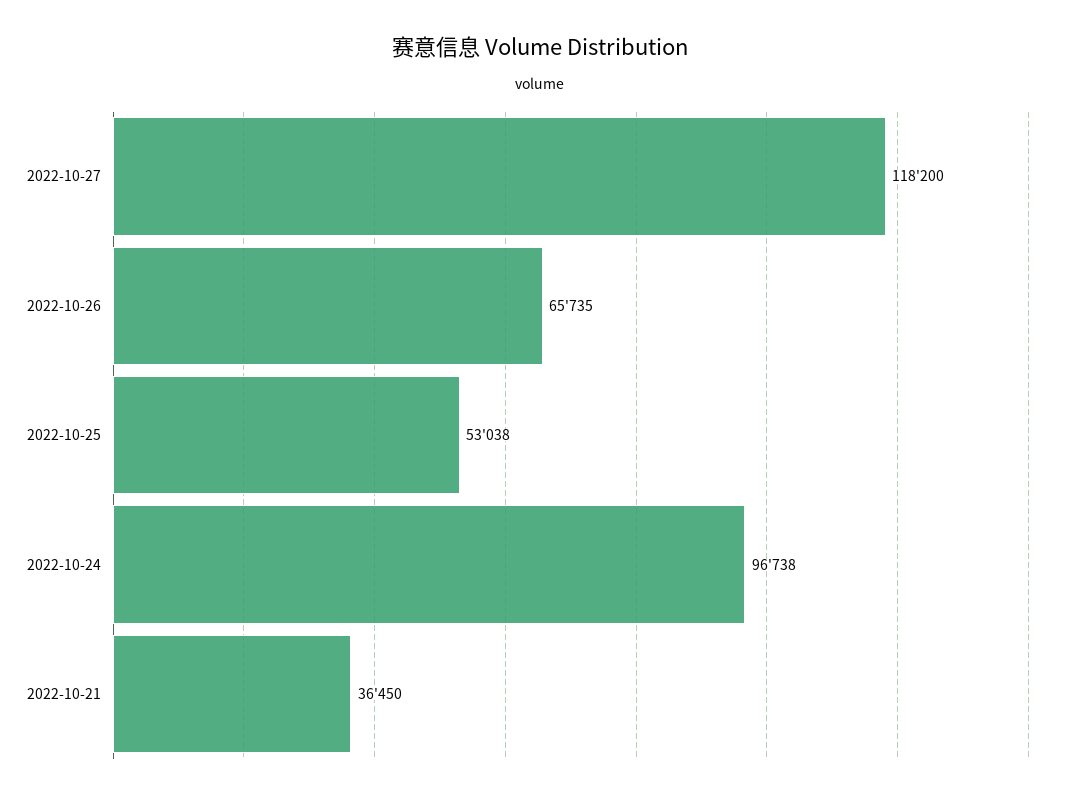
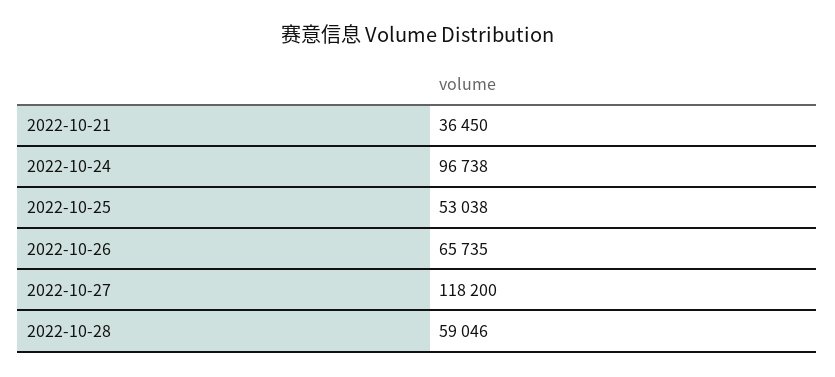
2022-10-28: none -> 59046

